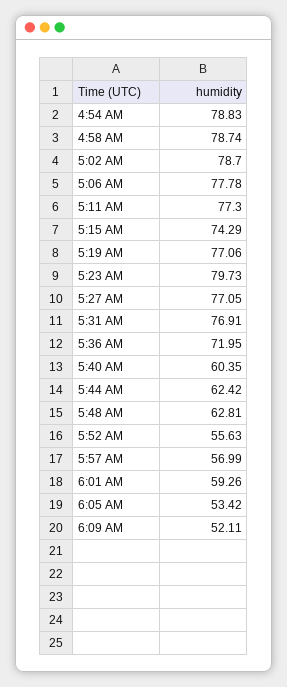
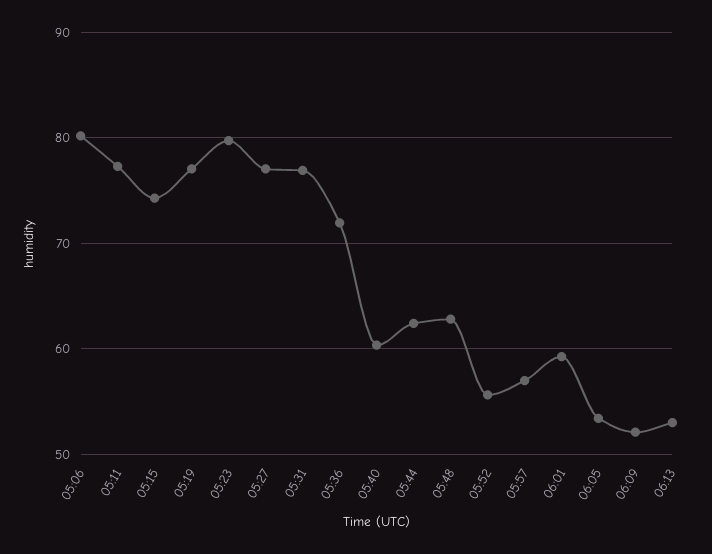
4:54 AM: 78.83 -> none
4:58 AM: 78.74 -> none
5:02 AM: 78.7 -> none
5:06 AM: 77.78 -> 80
06:13: none -> 53

